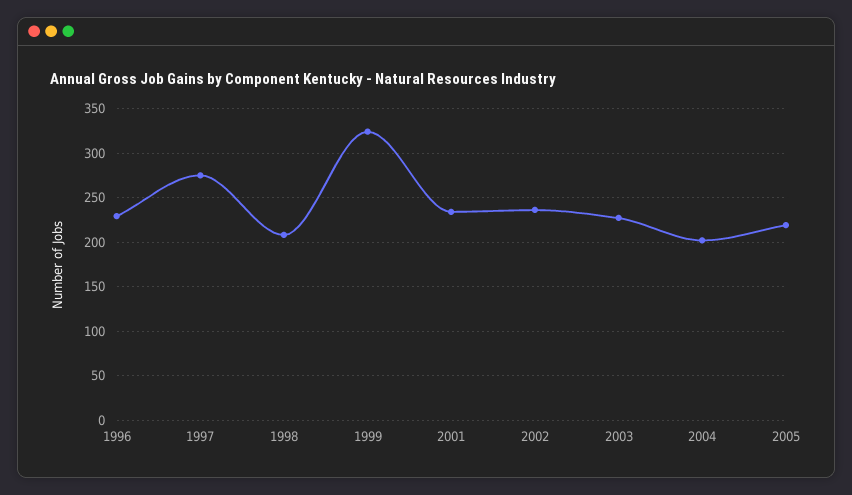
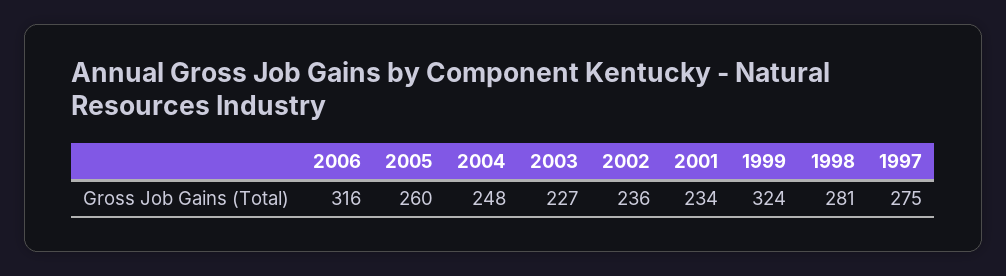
1996: 230 -> none
1998: 210 -> 281
2004: 200 -> 248
2005: 220 -> 260
2006: none -> 316

